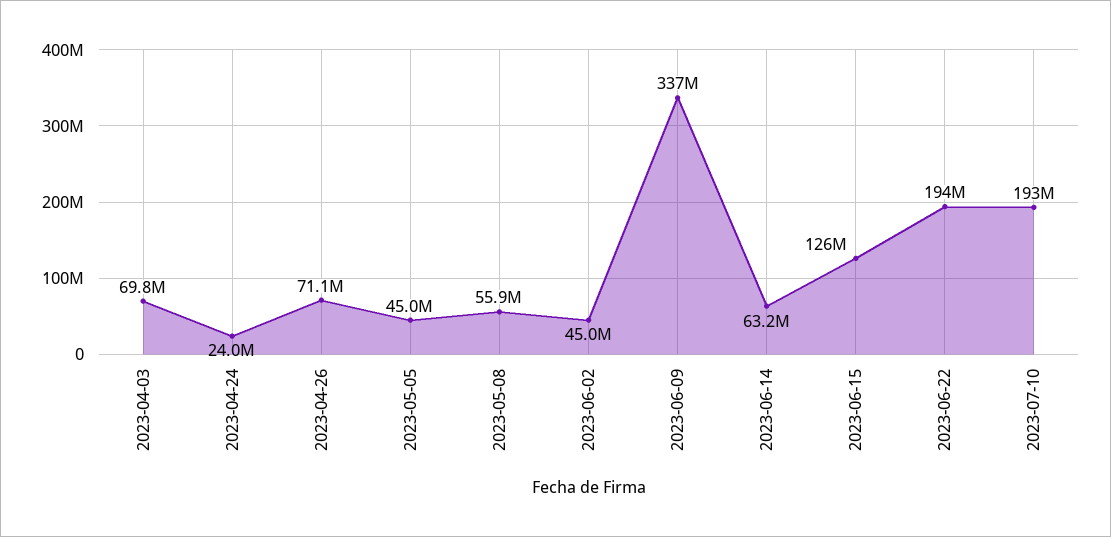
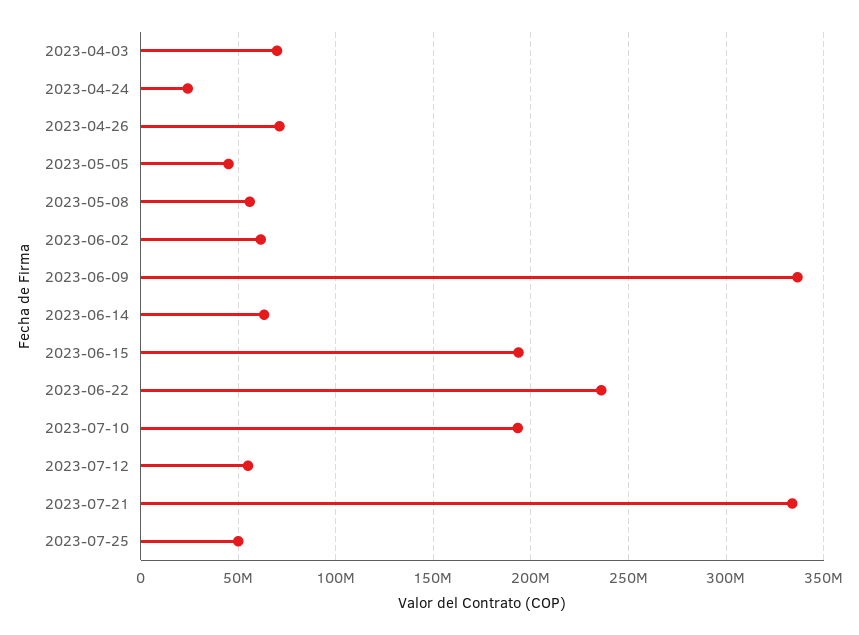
2023-06-02: 45000000 -> 60000000
2023-06-15: 126000000 -> 195000000
2023-06-22: 194000000 -> 235000000
2023-07-12: none -> 55000000
2023-07-21: none -> 335000000
2023-07-25: none -> 50000000

